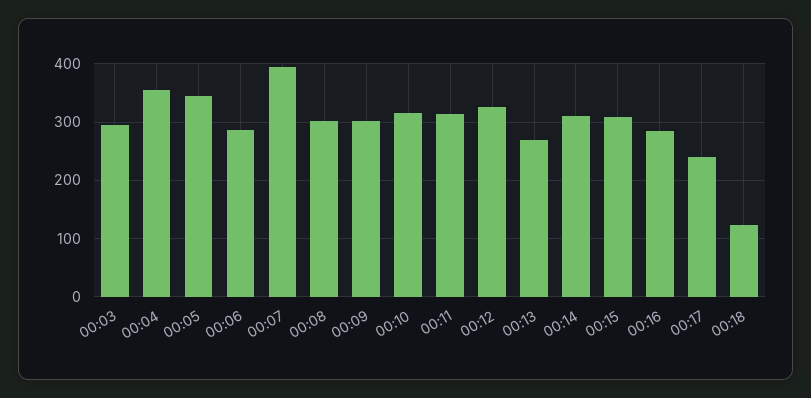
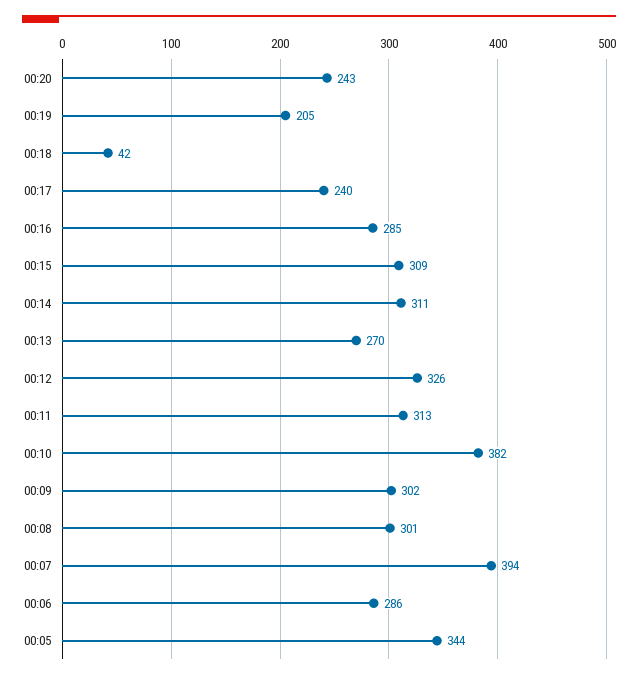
00:03: 300 -> none
00:04: 360 -> none
00:10: 320 -> 382
00:18: 120 -> 42
00:20: none -> 243
00:19: none -> 205

